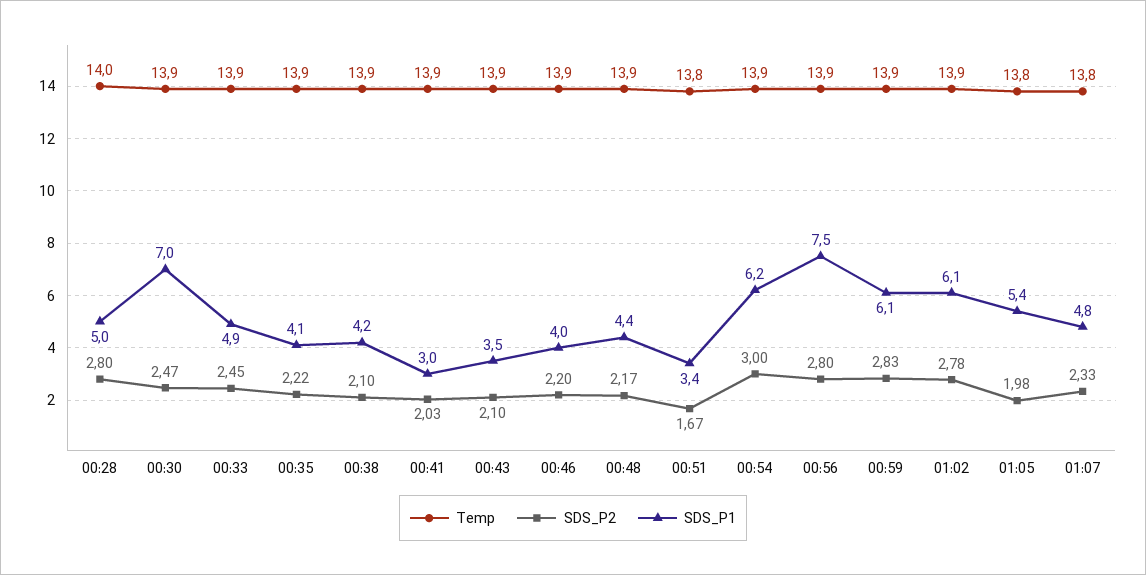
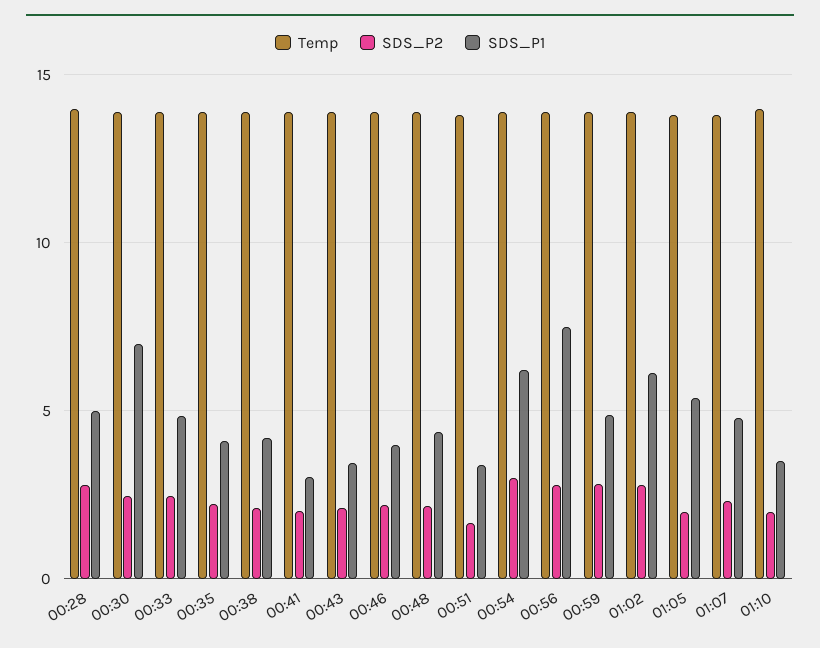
SDS_P1, 00:59: 6.1 -> 5
Temp, 01:10: none -> 14
SDS_P2, 01:10: none -> 2
SDS_P1, 01:10: none -> 3.5

